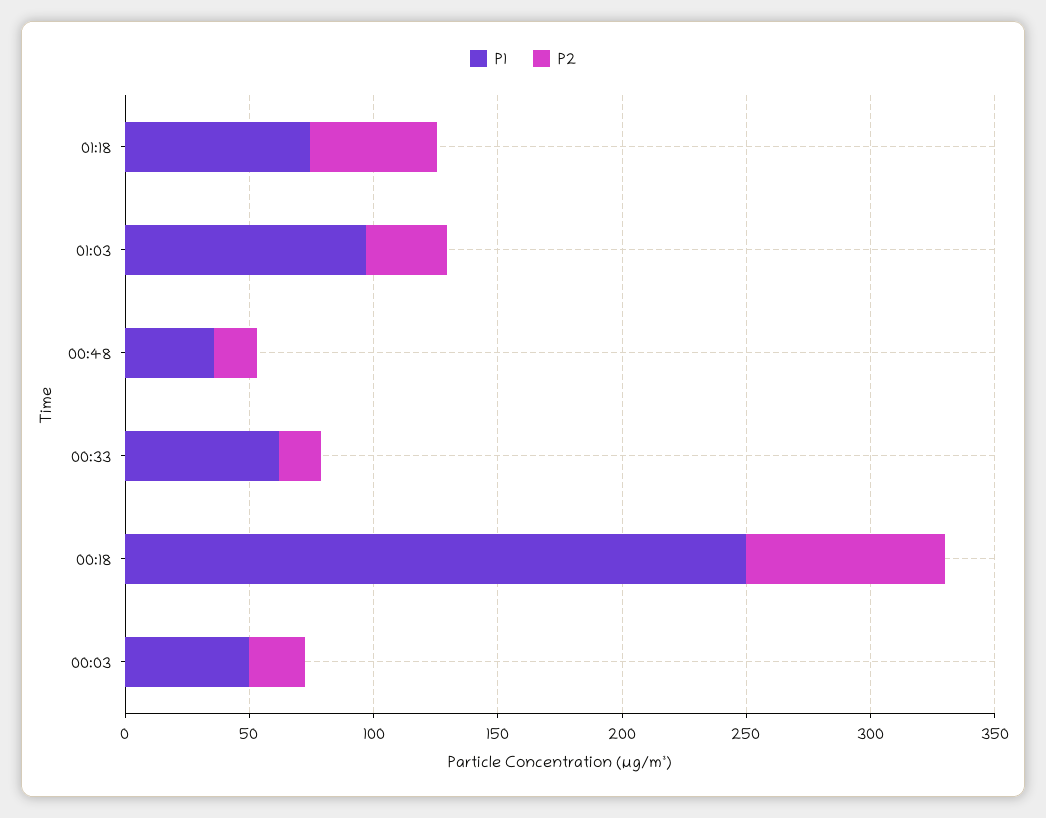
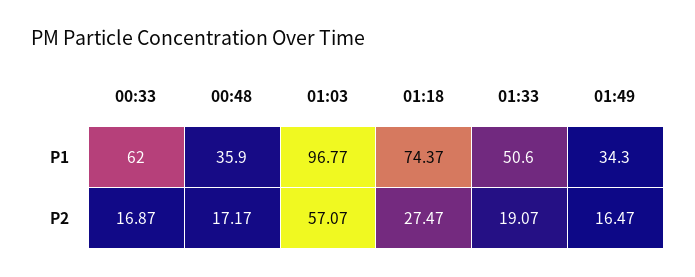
P2, 01:18: 50 -> 27.47
P2, 01:03: 30 -> 57.07
P1, 00:18: 250 -> none
P2, 00:18: 80 -> none
P1, 00:03: 50 -> none
P2, 00:03: 20 -> none
P1, 01:33: none -> 50.6
P1, 01:49: none -> 34.3
P2, 01:33: none -> 19.07
P2, 01:49: none -> 16.47

